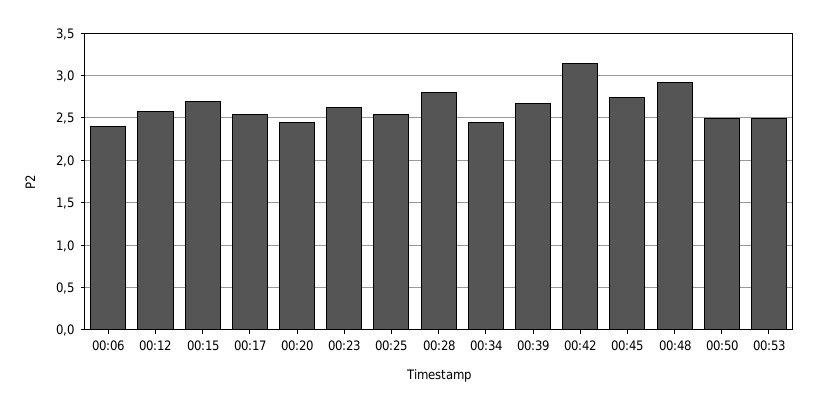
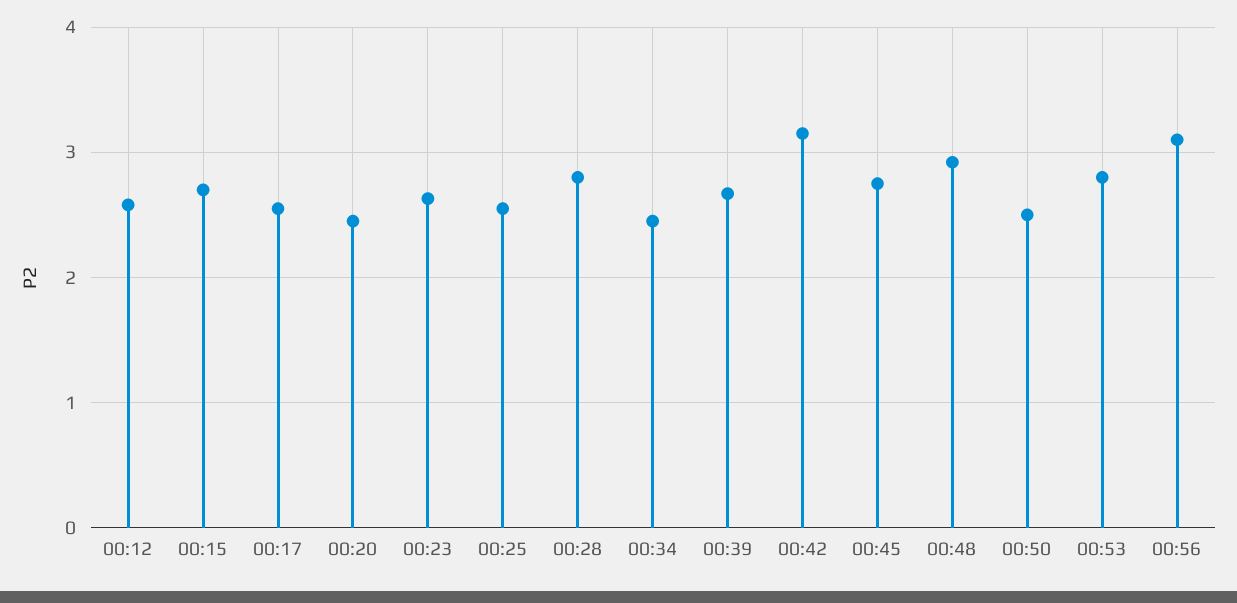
00:06: 2.4 -> none
00:53: 2.5 -> 2.8
00:56: none -> 3.1

